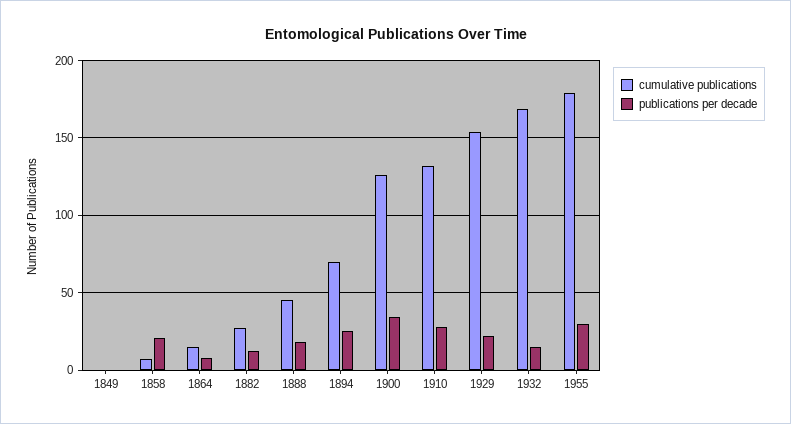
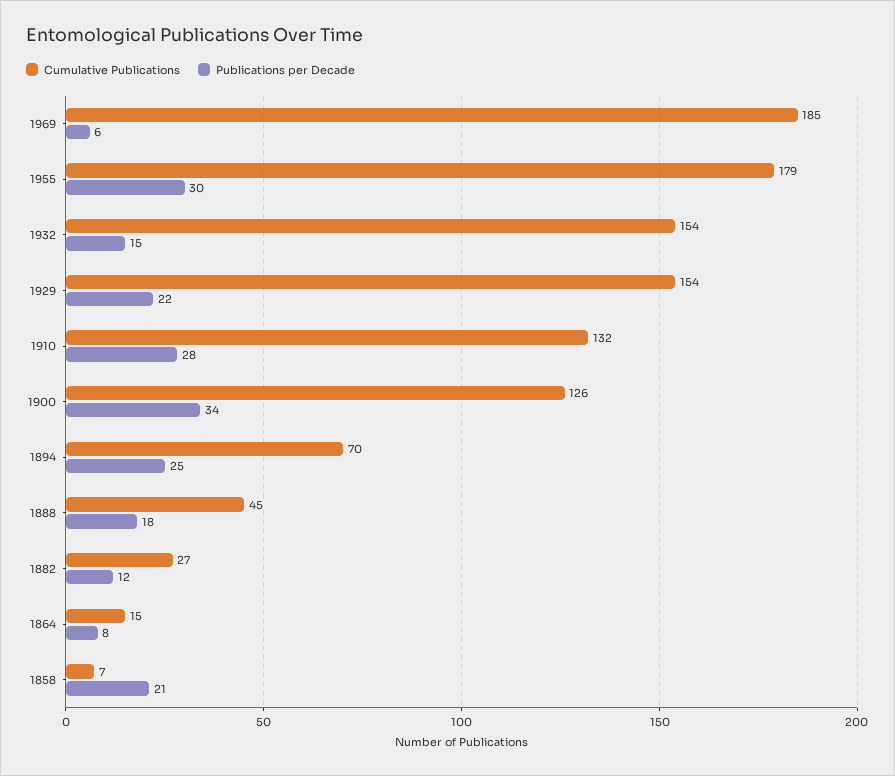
cumulative publications, 1849: 0 -> none
publications per decade, 1849: 0 -> none
cumulative publications, 1932: 170 -> 154
cumulative publications, 1969: none -> 185
publications per decade, 1969: none -> 6

